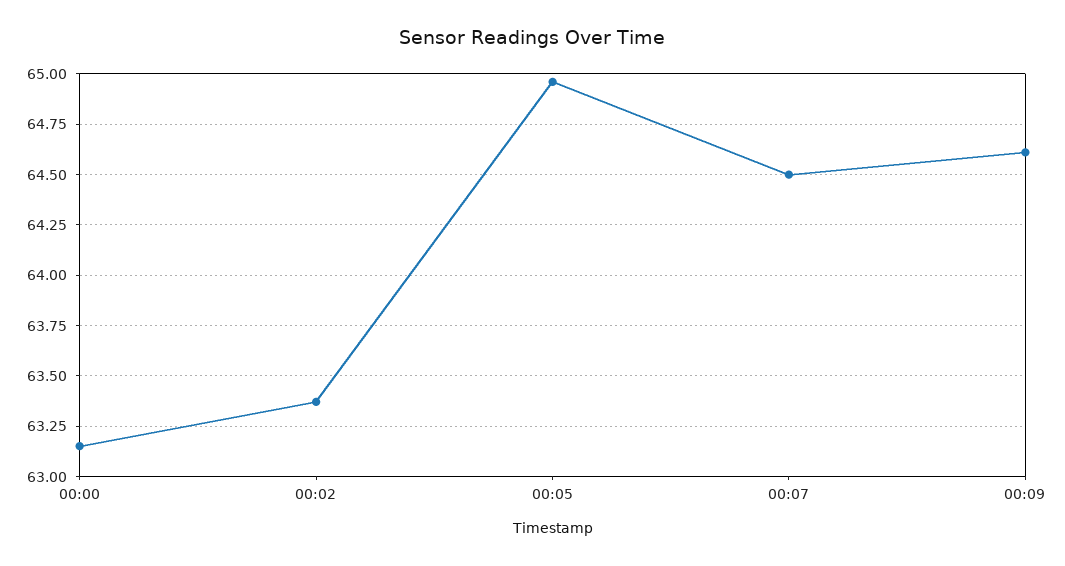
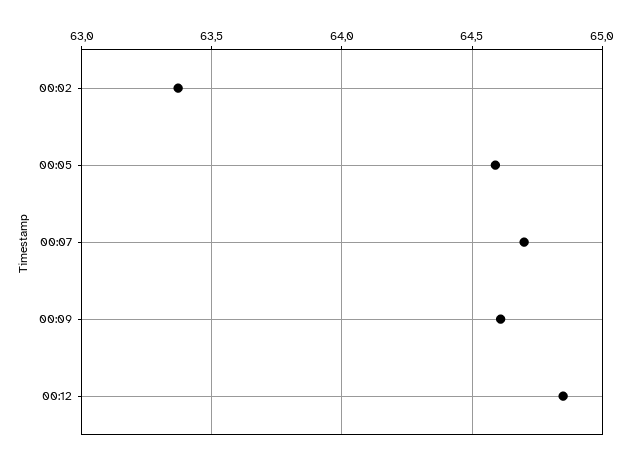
00:00: 63.15 -> none
00:05: 64.95 -> 64.6
00:07: 64.5 -> 64.7
00:12: none -> 64.85

